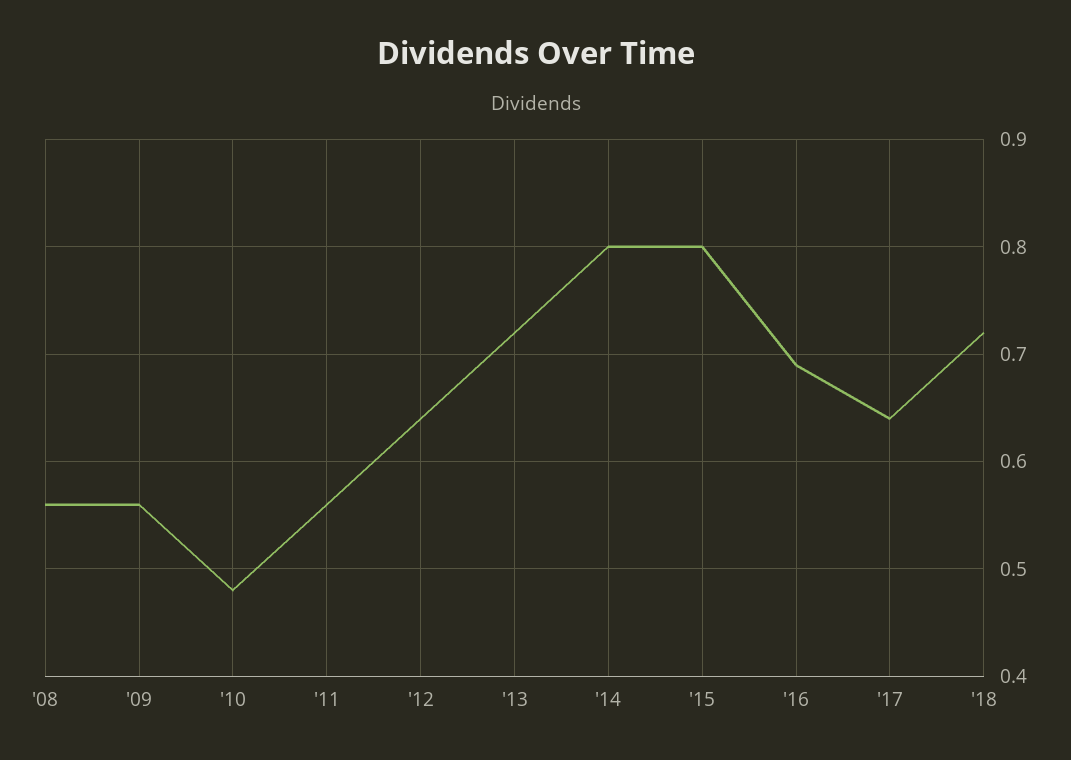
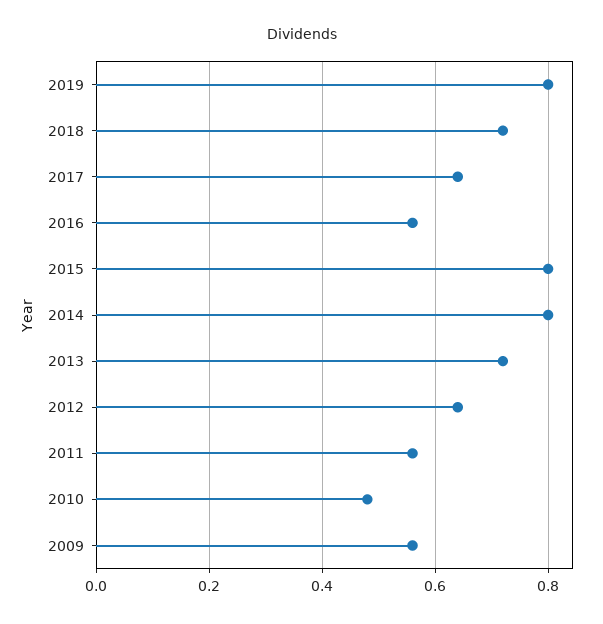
'08: 0.56 -> none
'16: 0.69 -> 0.55
2019: none -> 0.8

